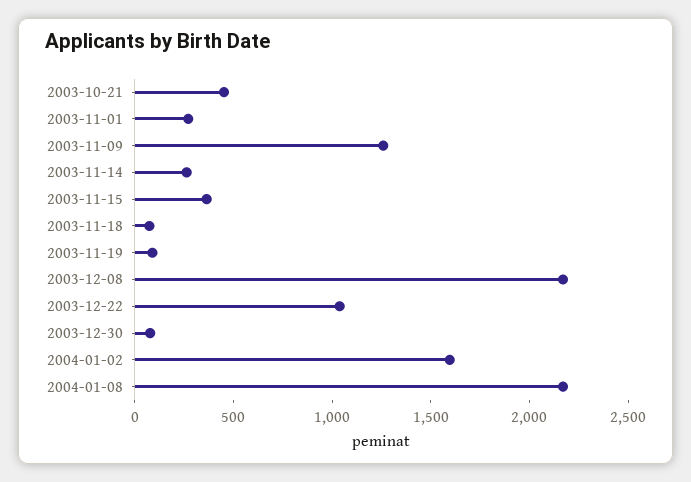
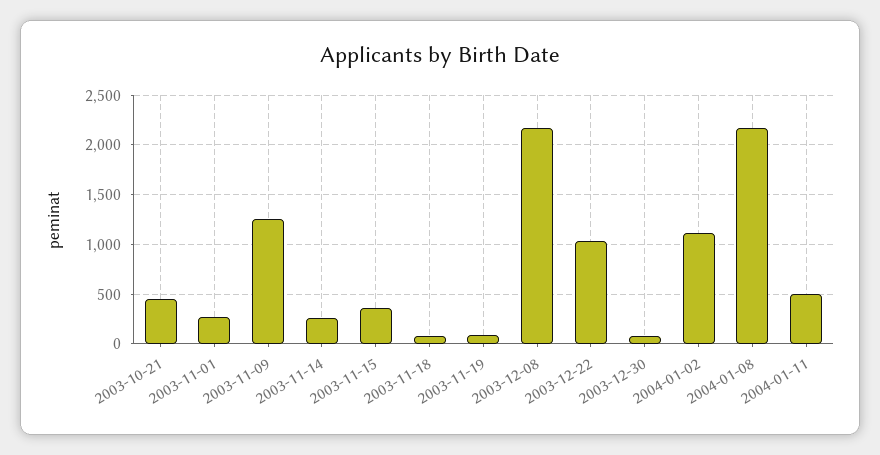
2004-01-02: 1600 -> 1100
2004-01-11: none -> 500

